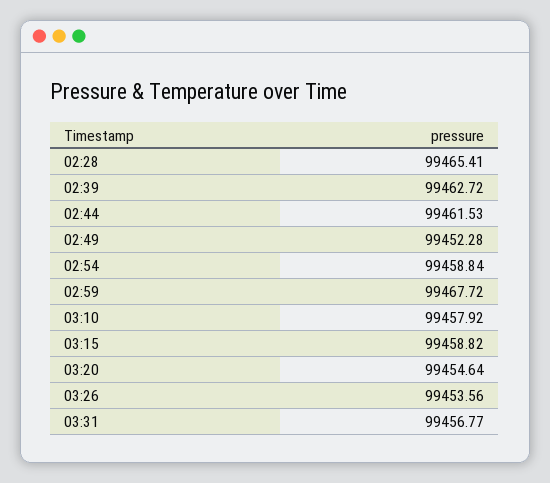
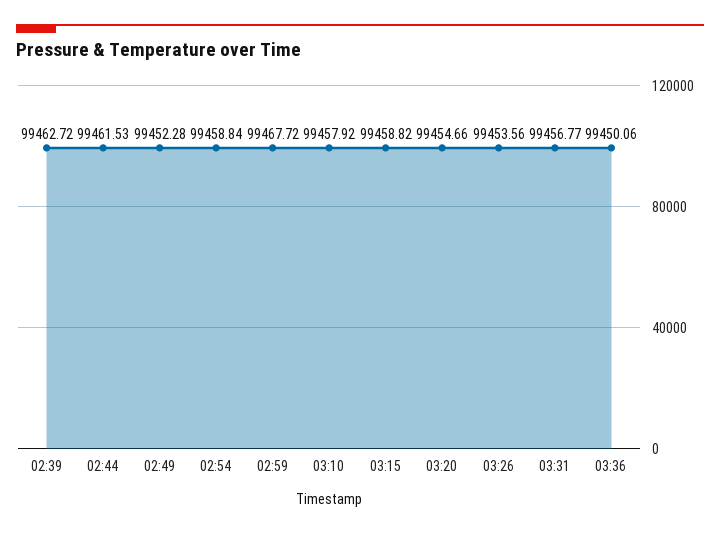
02:28: 99465.41 -> none
03:20: 99454.64 -> 99454.66
03:36: none -> 99450.06

